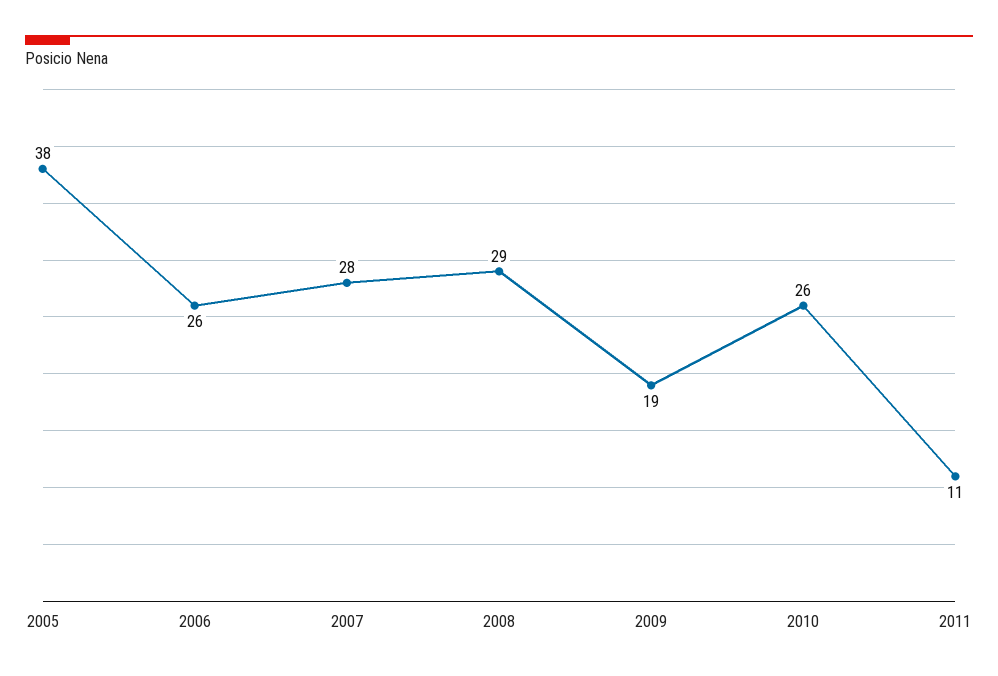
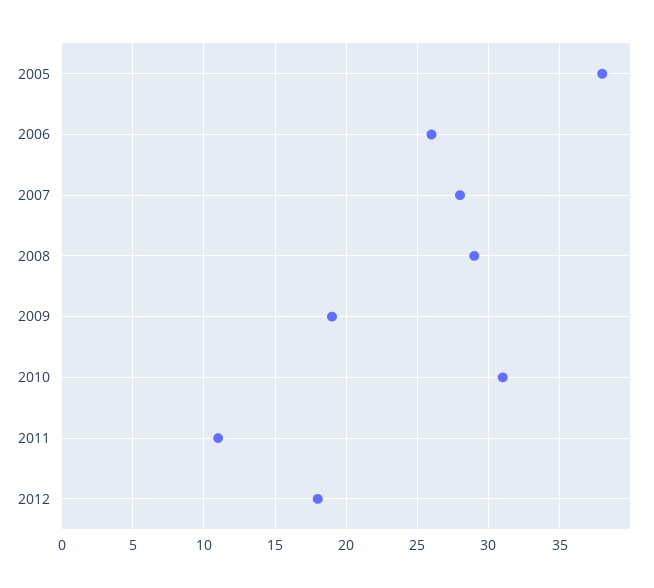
2010: 26 -> 31
2012: none -> 18

